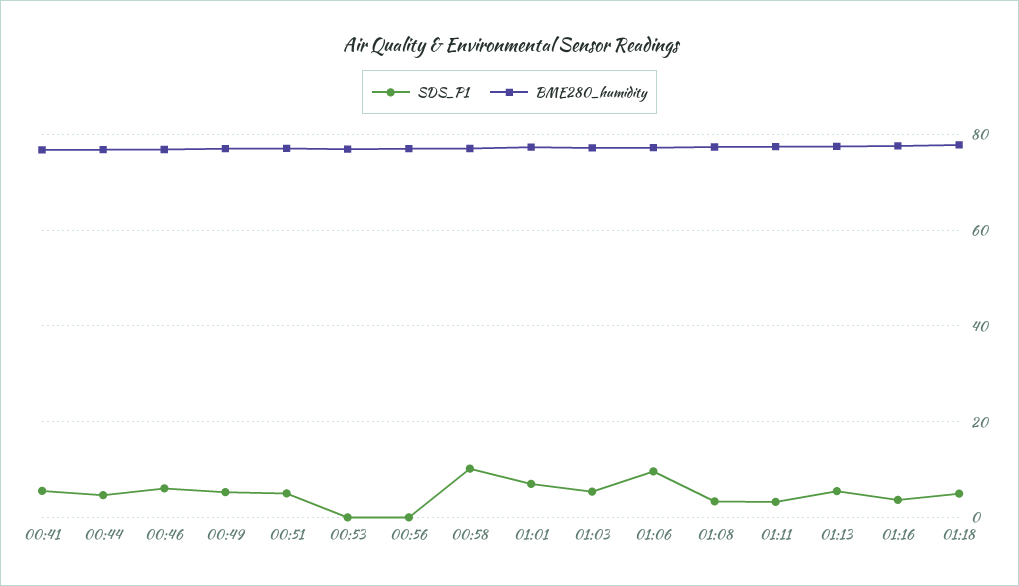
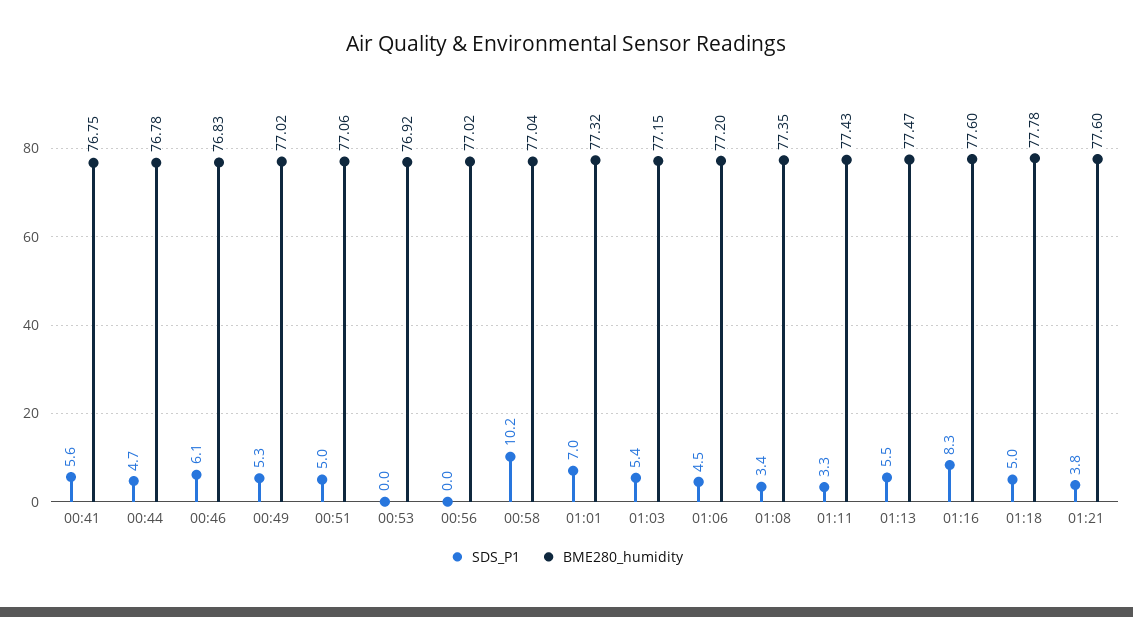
SDS_P1, 01:06: 10 -> 4.5
SDS_P1, 01:16: 4 -> 8.3
SDS_P1, 01:21: none -> 3.8
BME280_humidity, 01:21: none -> 77.6

